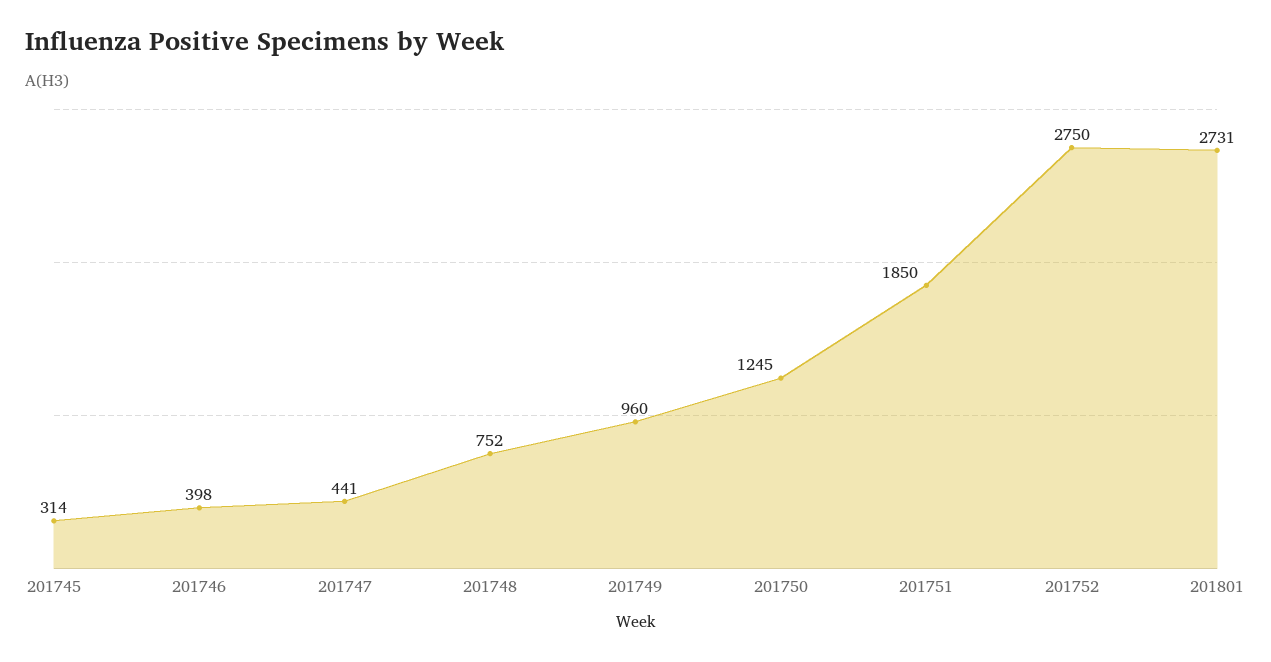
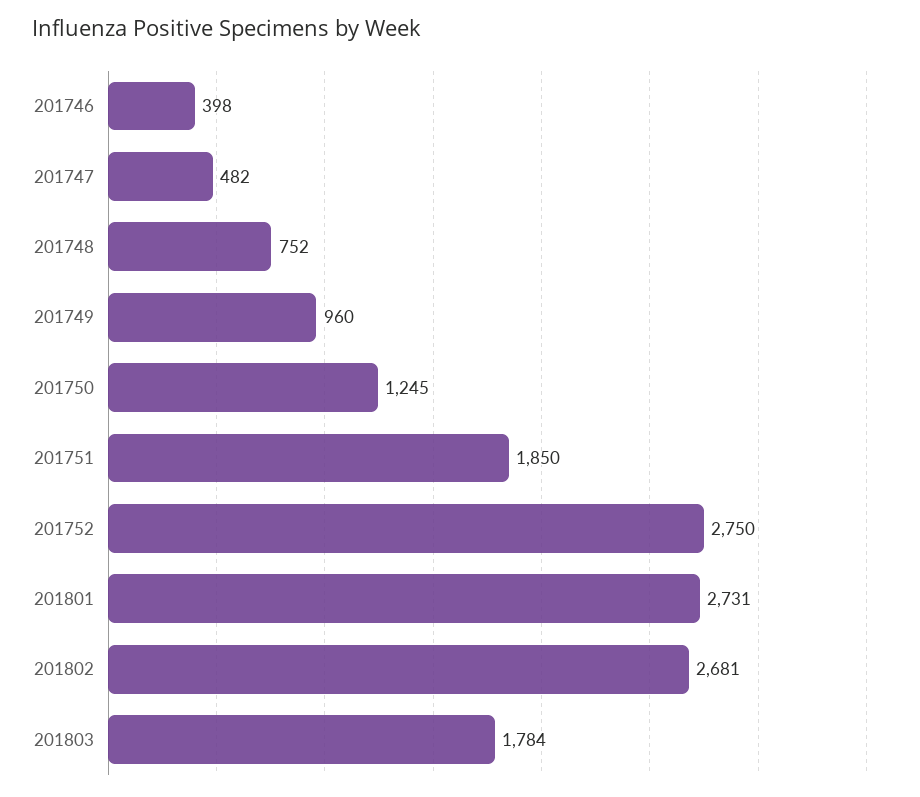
201745: 314 -> none
201747: 441 -> 482
201802: none -> 2681
201803: none -> 1784

